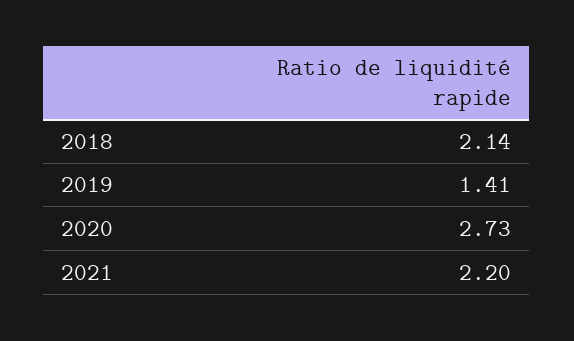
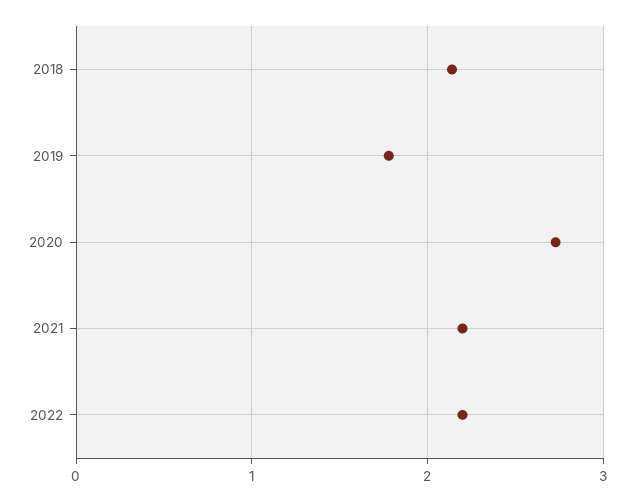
2019: 1.41 -> 1.8
2022: none -> 2.2

